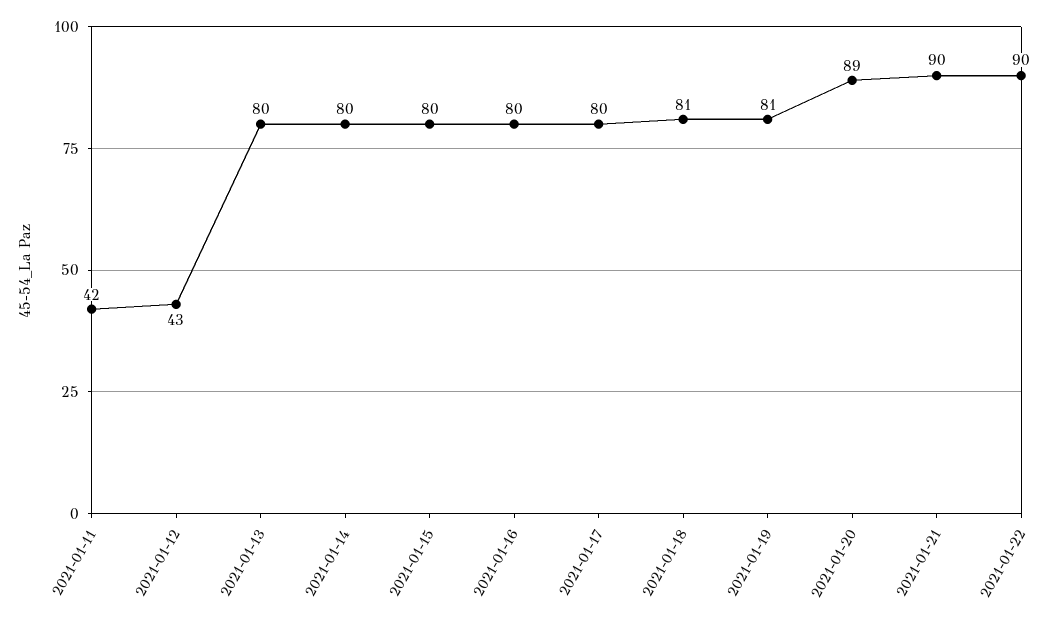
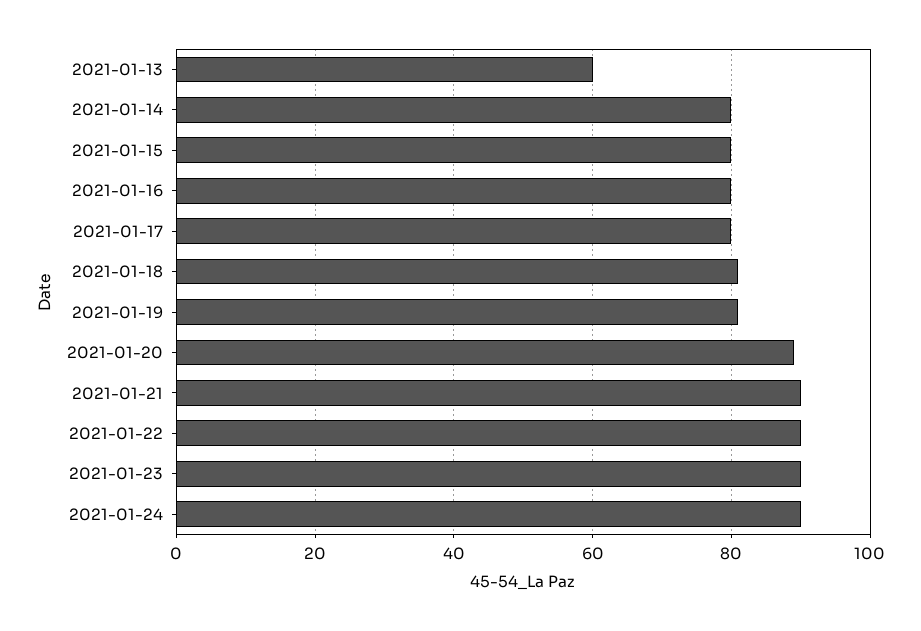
2021-01-11: 42 -> none
2021-01-12: 43 -> none
2021-01-13: 80 -> 60
2021-01-23: none -> 90
2021-01-24: none -> 90

